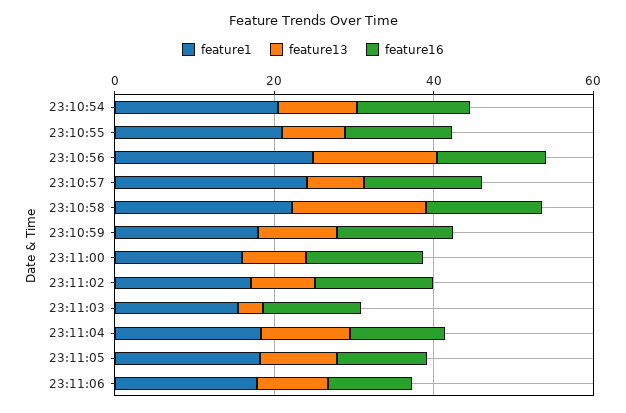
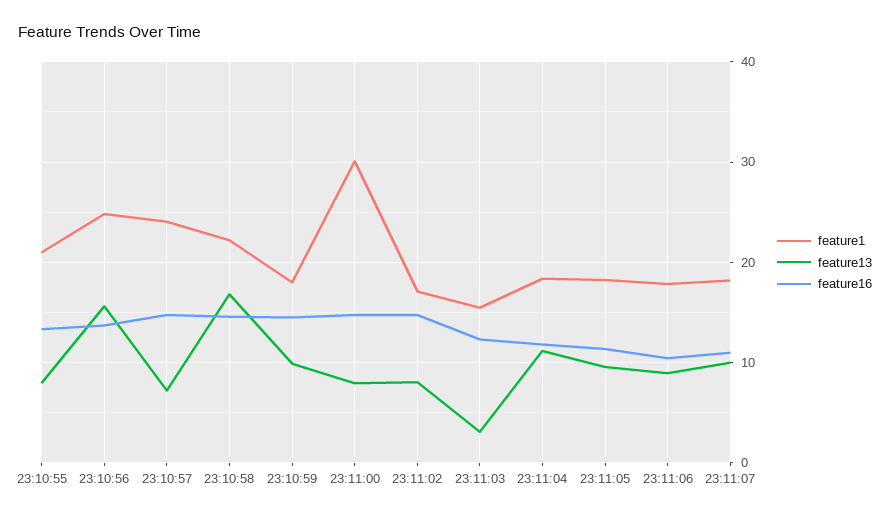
feature1, 23:10:54: 20 -> none
feature13, 23:10:54: 10 -> none
feature16, 23:10:54: 15 -> none
feature1, 23:11:00: 15 -> 30
feature1, 23:11:07: none -> 18
feature13, 23:11:07: none -> 10
feature16, 23:11:07: none -> 11

